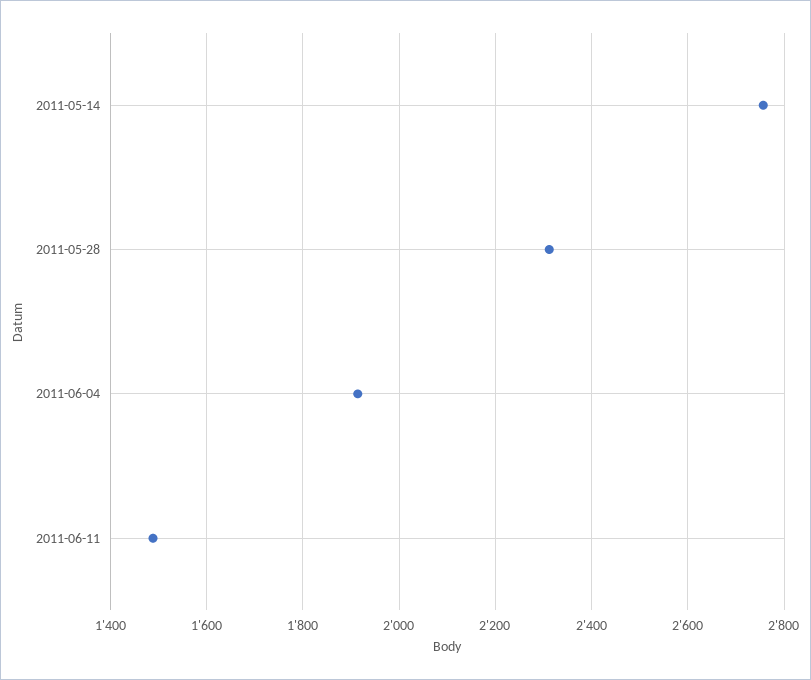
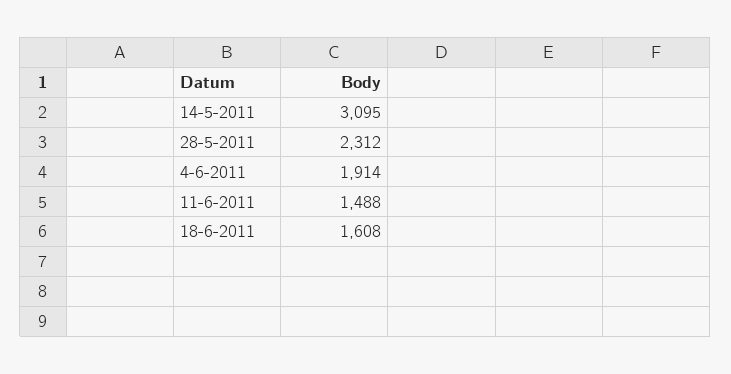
2011-05-14: 2760 -> 3095
18-6-2011: none -> 1608

